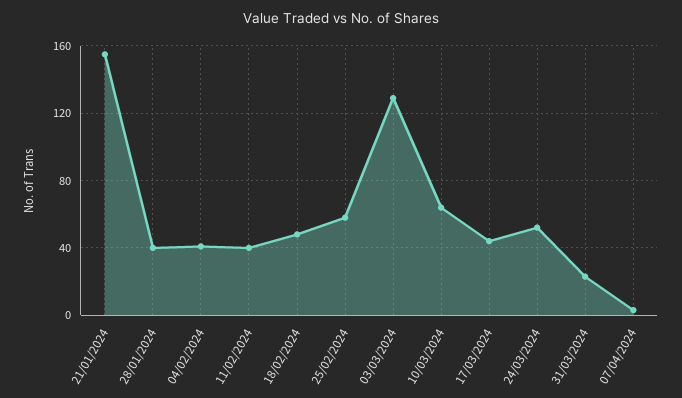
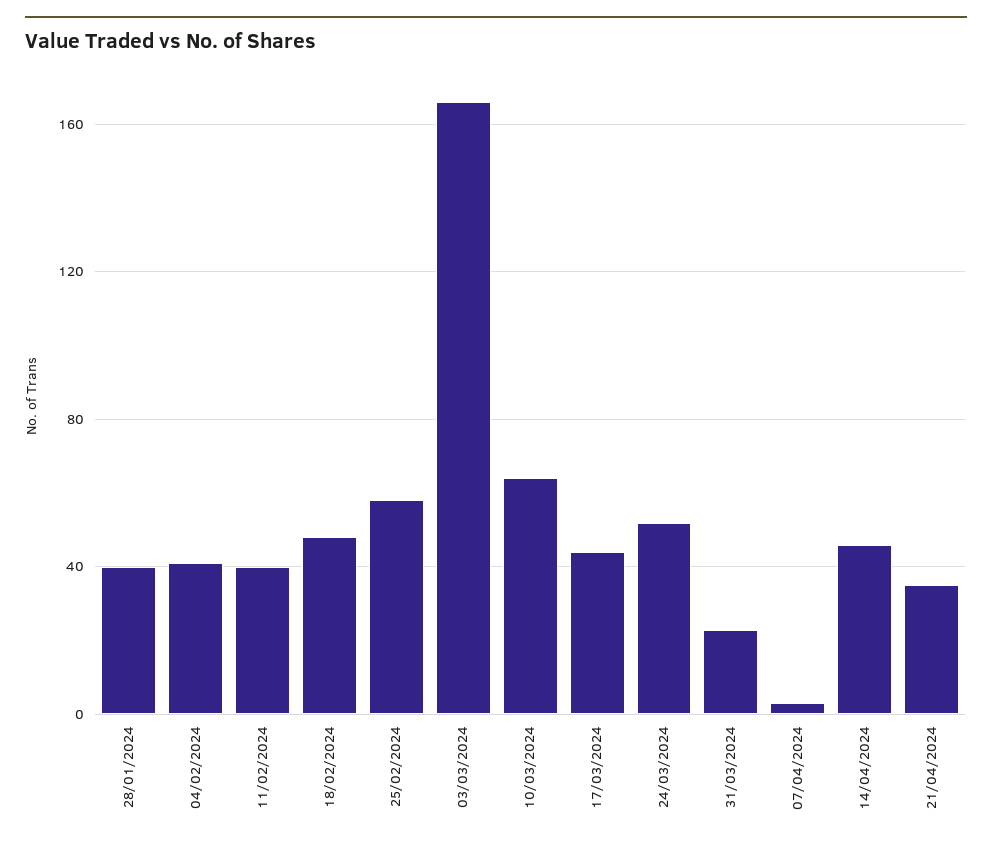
21/01/2024: 155 -> none
03/03/2024: 130 -> 165
14/04/2024: none -> 45
21/04/2024: none -> 35

